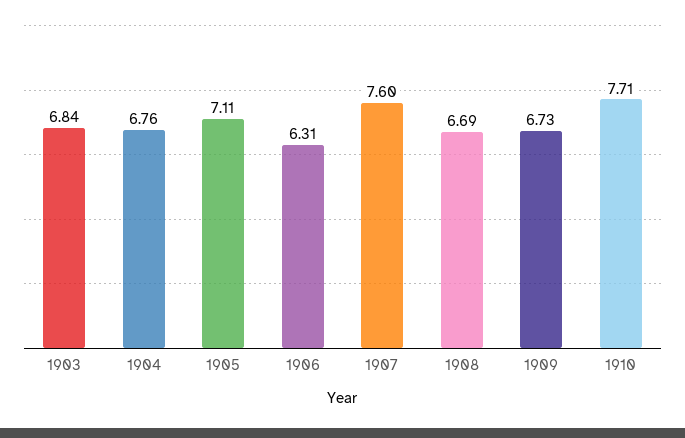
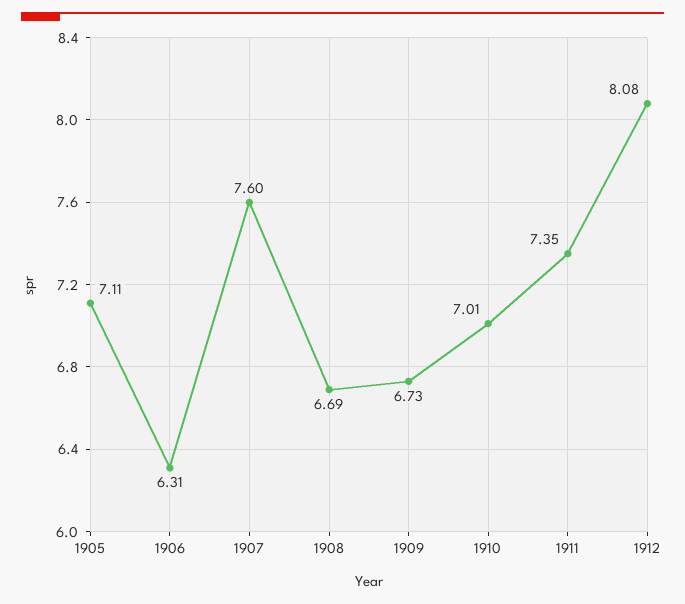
1903: 6.84 -> none
1904: 6.76 -> none
1910: 7.71 -> 7.01
1911: none -> 7.35
1912: none -> 8.08

